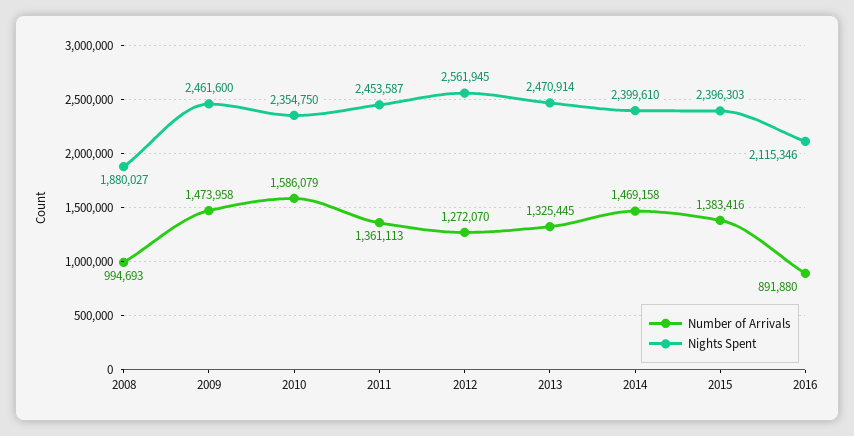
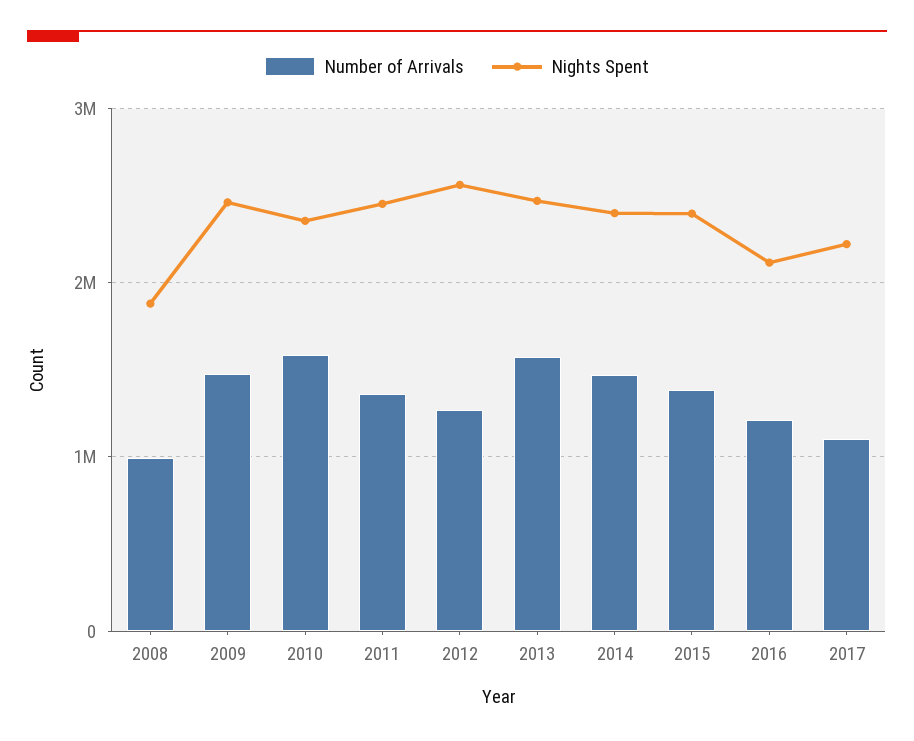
Number of Arrivals, 2013: 1325445 -> 1600000
Number of Arrivals, 2016: 891880 -> 1200000
Number of Arrivals, 2017: none -> 1100000
Nights Spent, 2017: none -> 2200000

